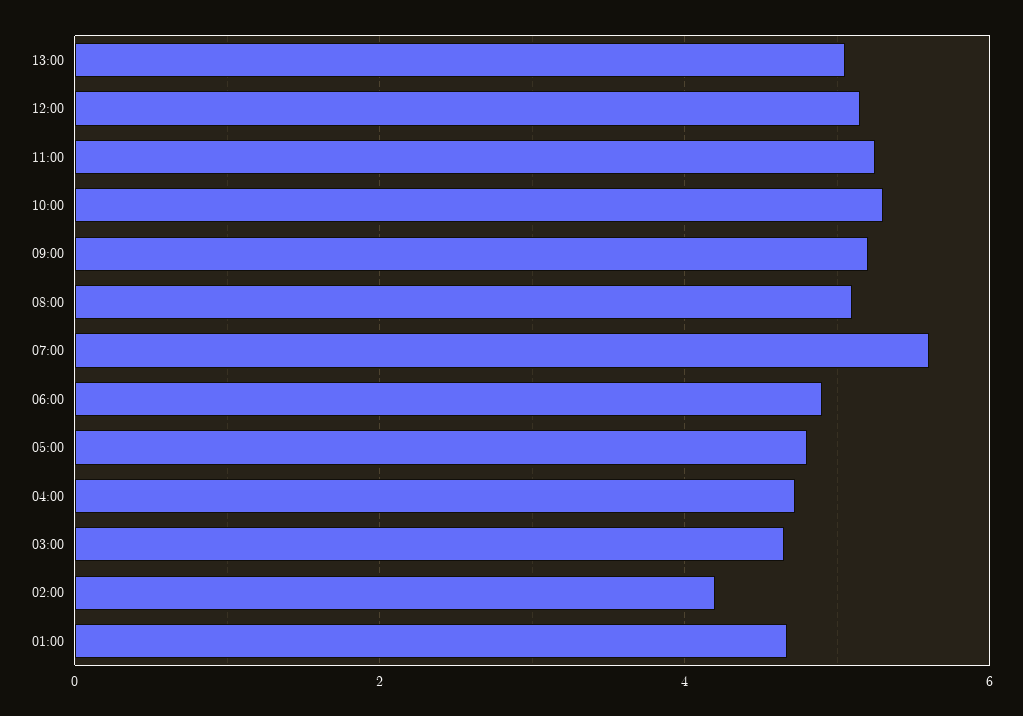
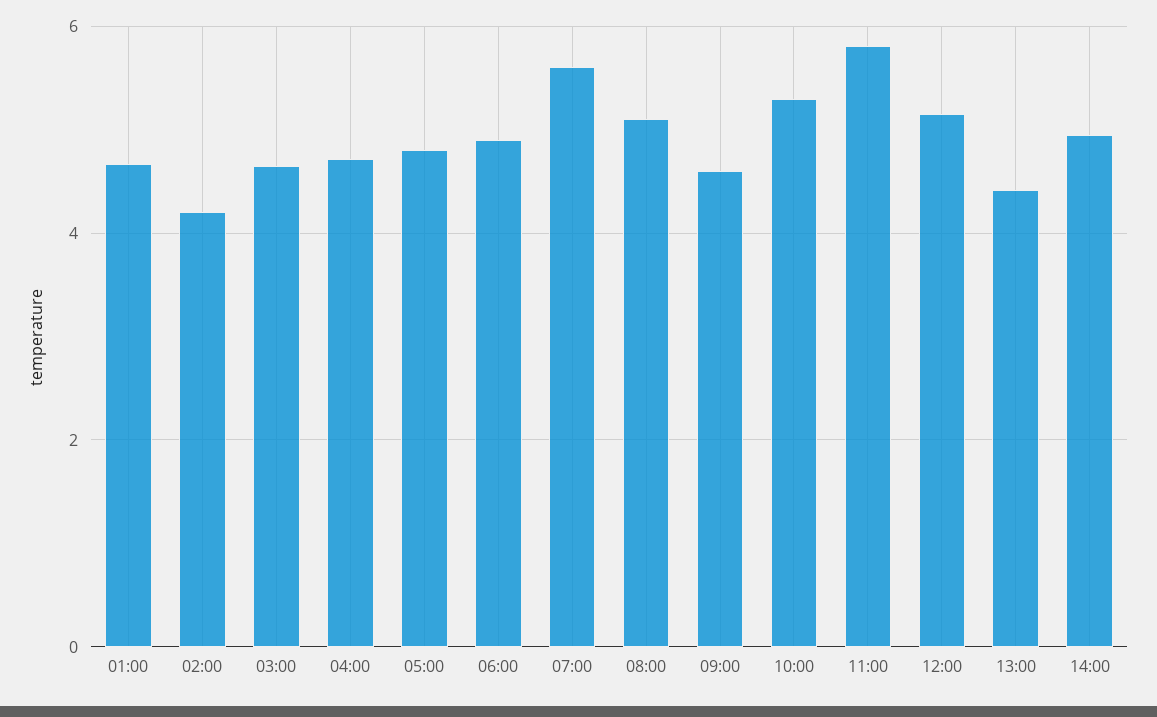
13:00: 5 -> 4.4
11:00: 5.2 -> 5.8
09:00: 5.2 -> 4.6
14:00: none -> 5

